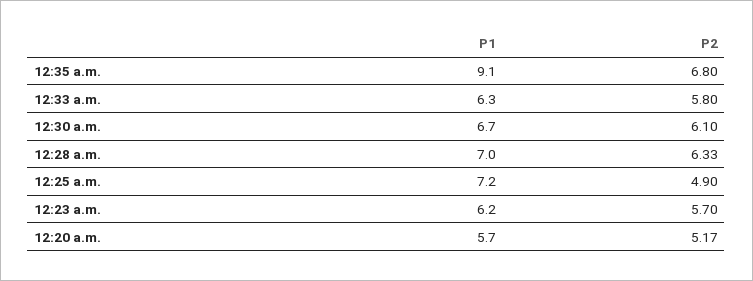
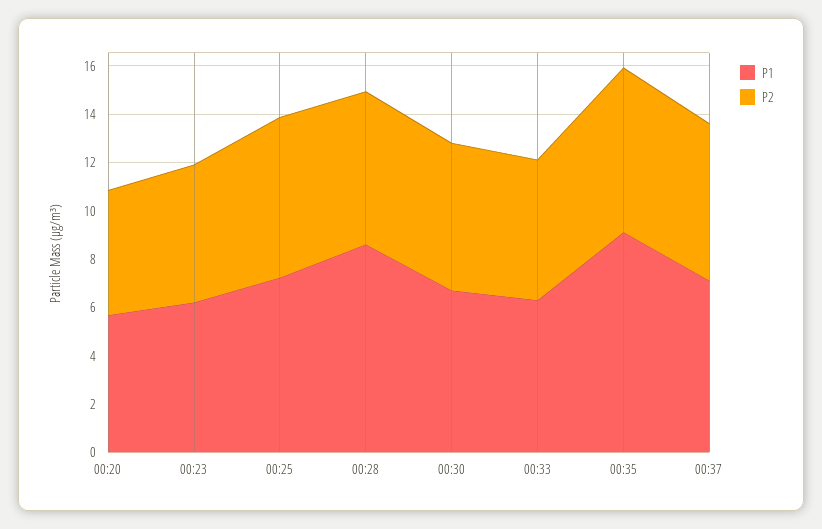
P1, 12:28 a.m.: 7 -> 8.5
P2, 12:25 a.m.: 4.9 -> 6.5
P1, 00:37: none -> 7
P2, 00:37: none -> 6.5

